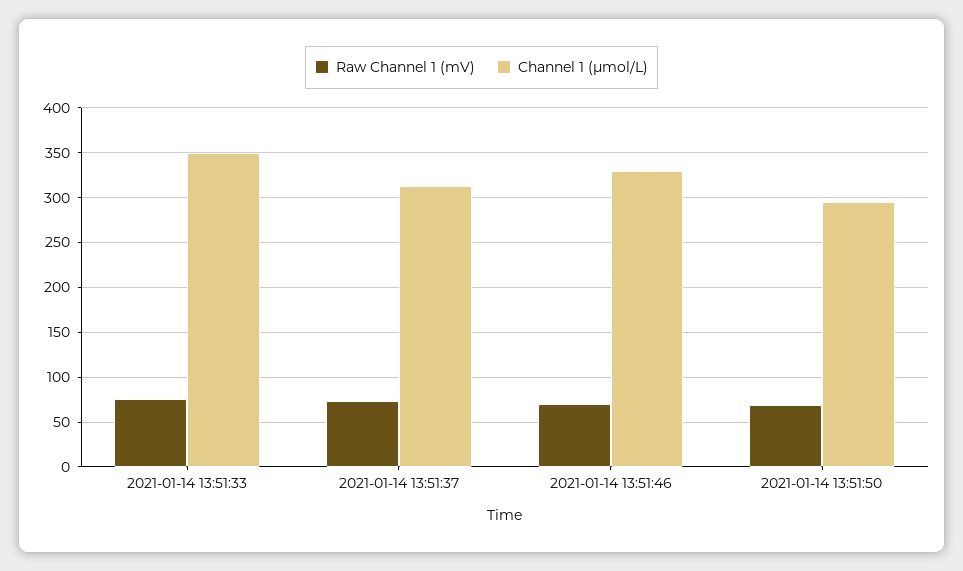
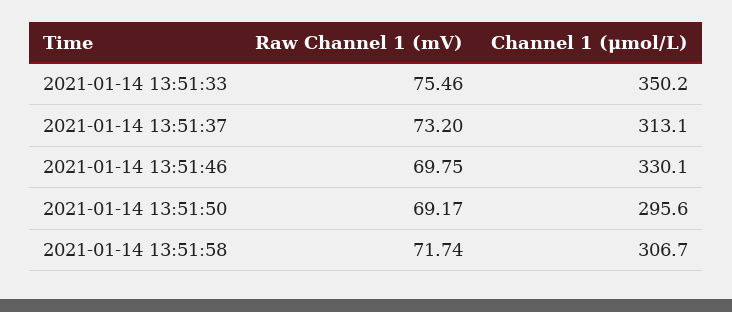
Raw Channel 1 (mV), 2021-01-14 13:51:58: none -> 71.74
Channel 1 (μmol/L), 2021-01-14 13:51:58: none -> 306.7

